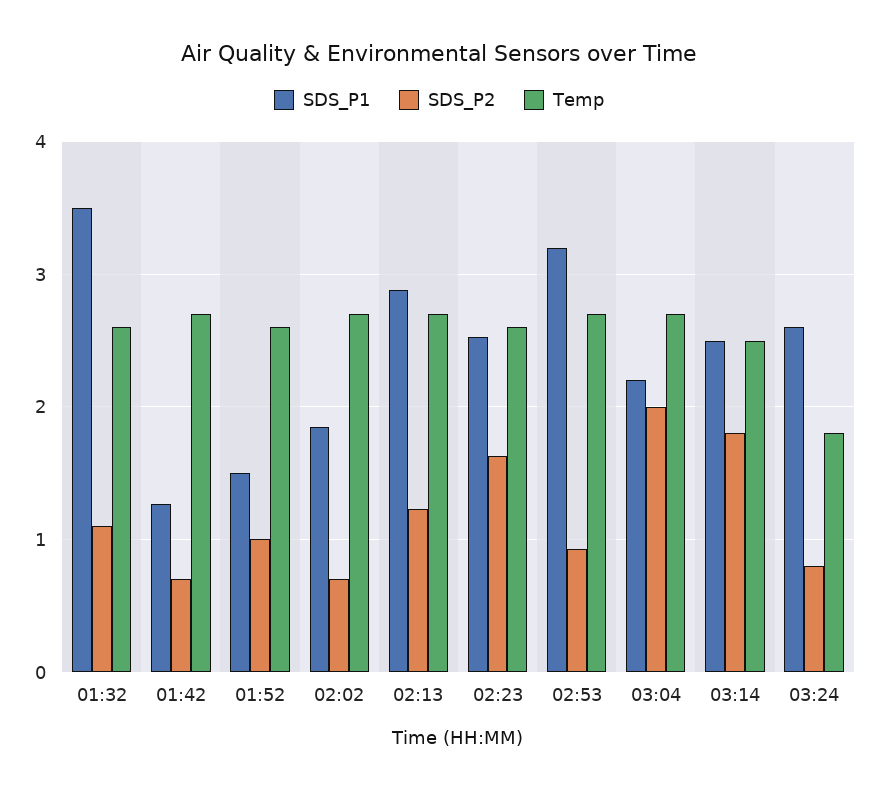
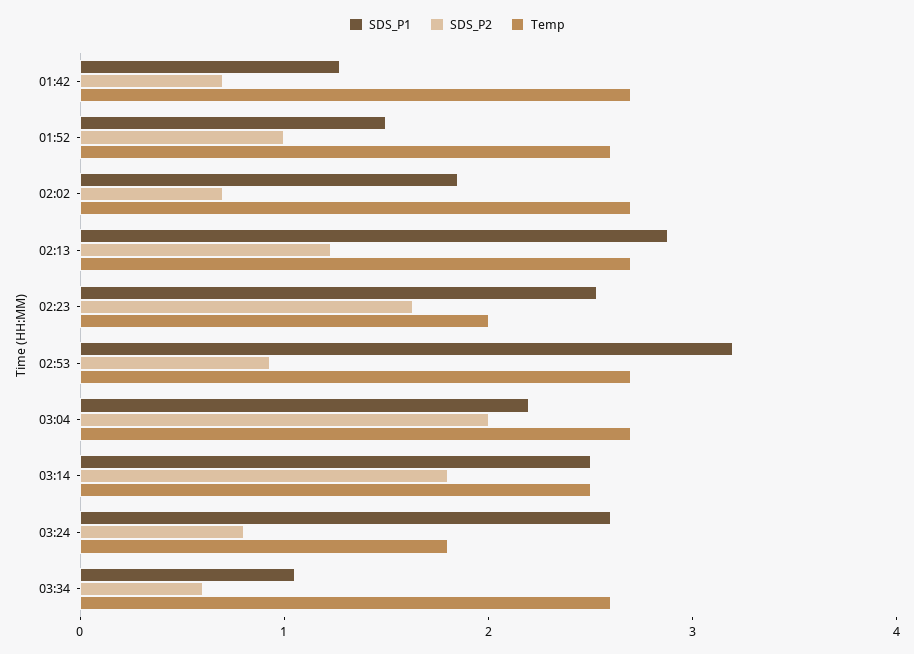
SDS_P1, 01:32: 3.5 -> none
SDS_P2, 01:32: 1.1 -> none
Temp, 01:32: 2.6 -> none
Temp, 02:23: 2.6 -> 2
SDS_P1, 03:34: none -> 1
SDS_P2, 03:34: none -> 0.6
Temp, 03:34: none -> 2.6

